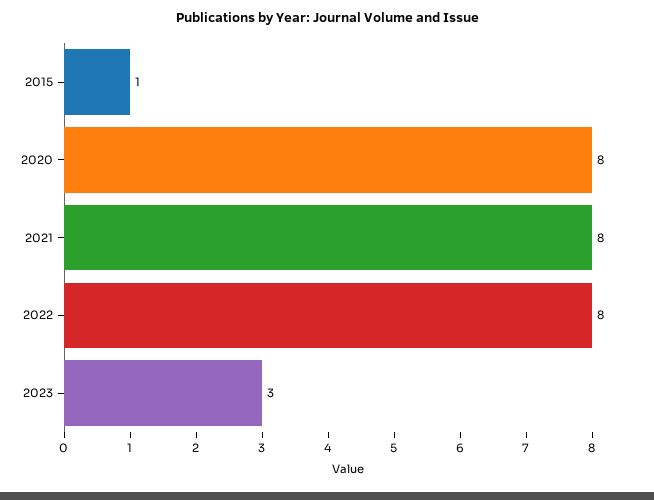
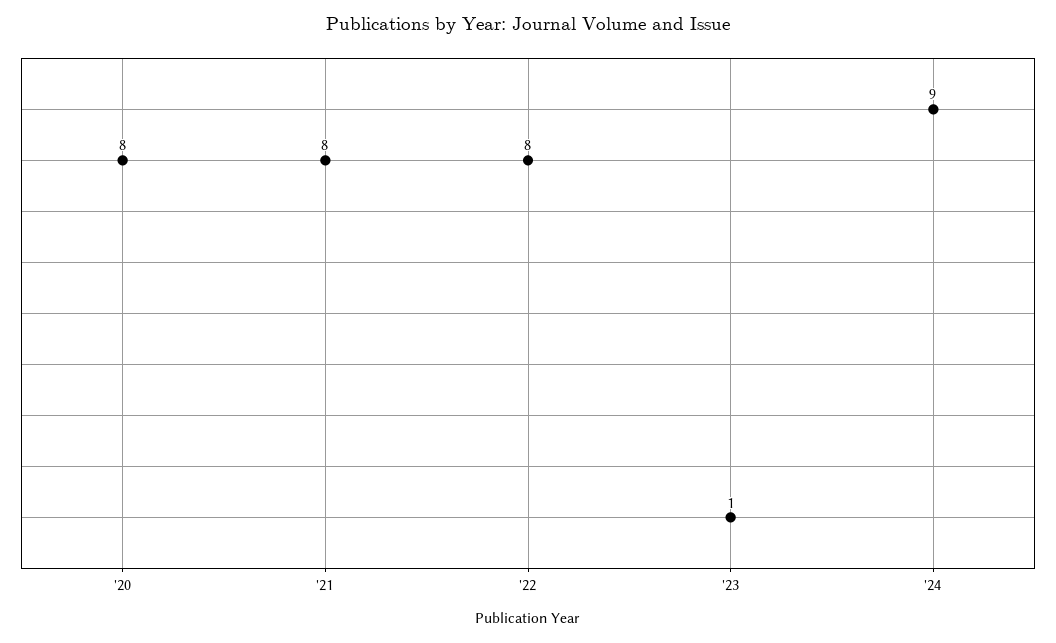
2015: 1 -> none
2023: 3 -> 1
'24: none -> 9

